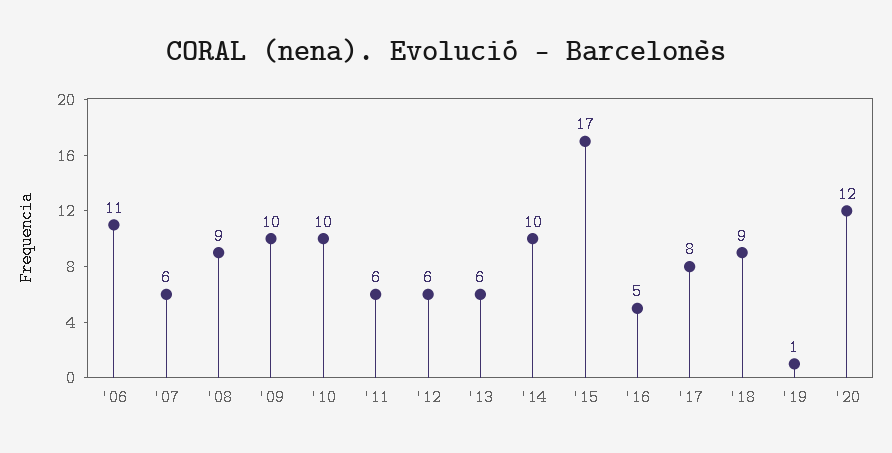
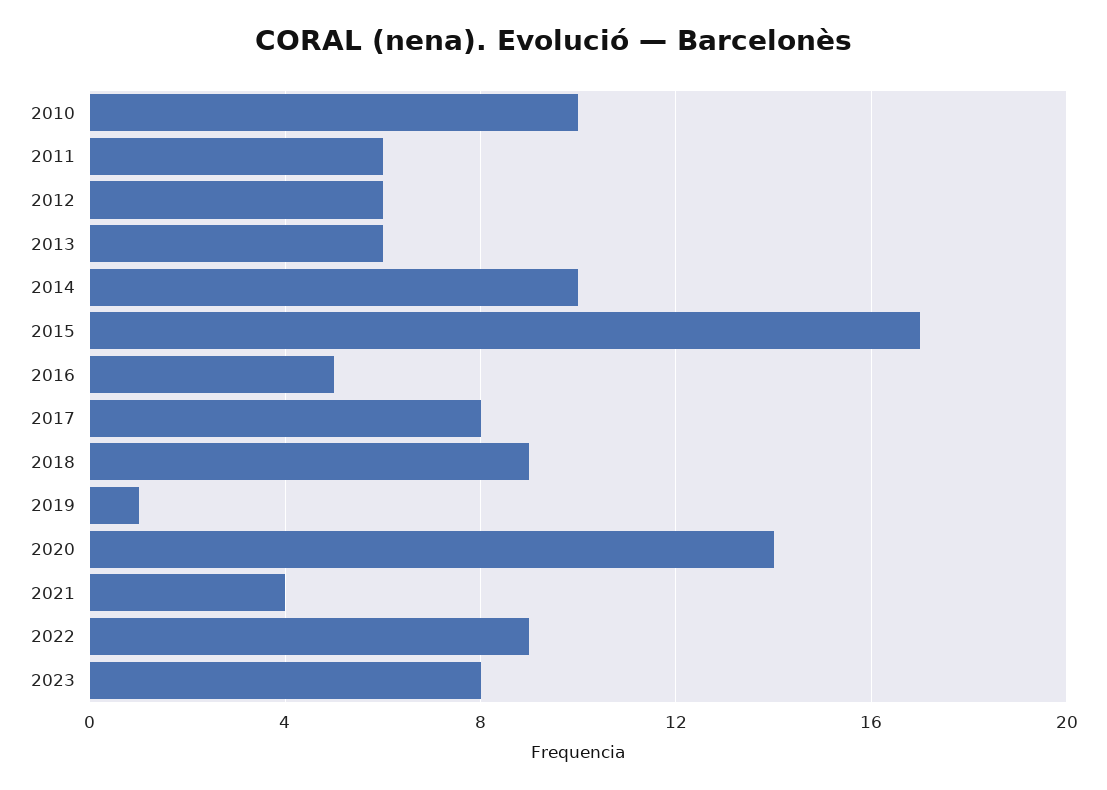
'06: 11 -> none
'07: 6 -> none
'08: 9 -> none
'09: 10 -> none
'20: 12 -> 14
2021: none -> 4
2022: none -> 9
2023: none -> 8

